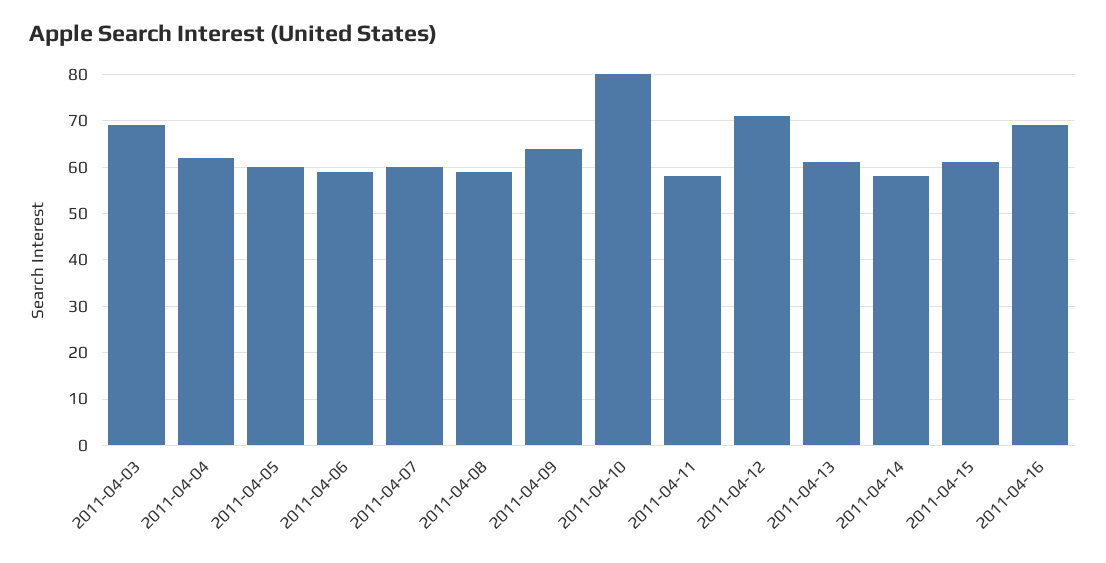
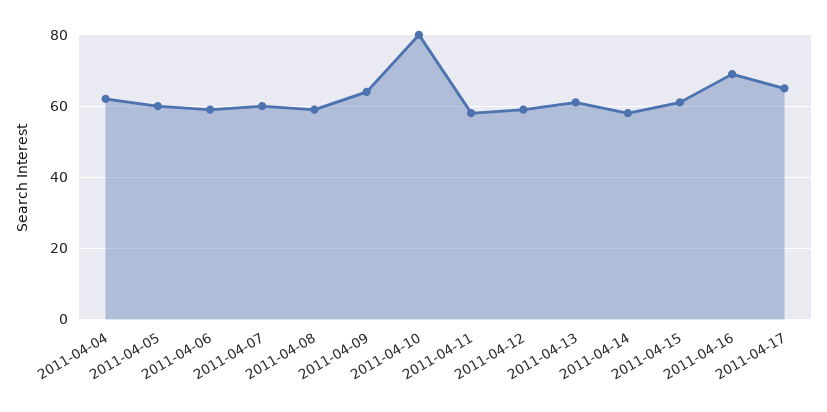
2011-04-03: 70 -> none
2011-04-12: 70 -> 60
2011-04-17: none -> 65

